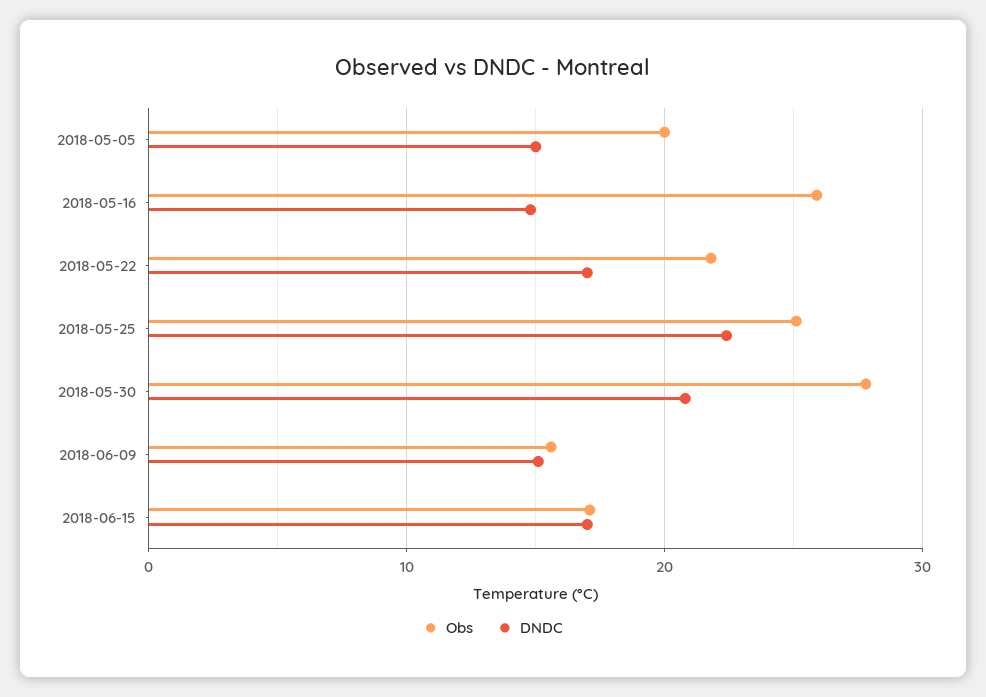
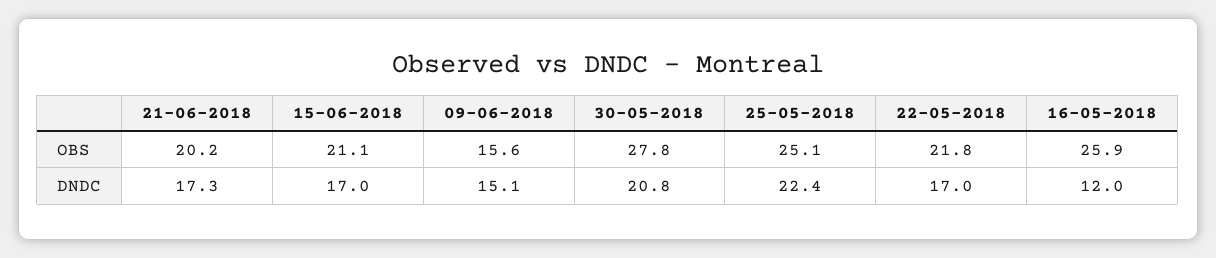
Obs, 2018-05-05: 20 -> none
DNDC, 2018-05-05: 15 -> none
DNDC, 2018-05-16: 15 -> 12
Obs, 2018-06-15: 17 -> 21.1
Obs, 21-06-2018: none -> 20.2
DNDC, 21-06-2018: none -> 17.3

